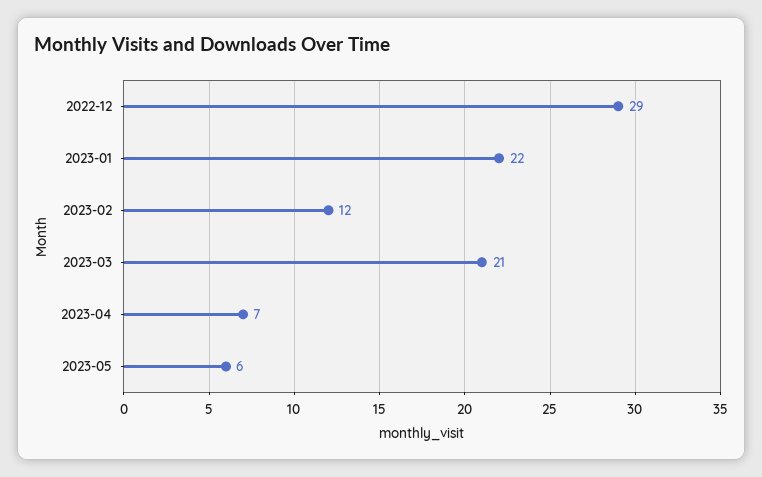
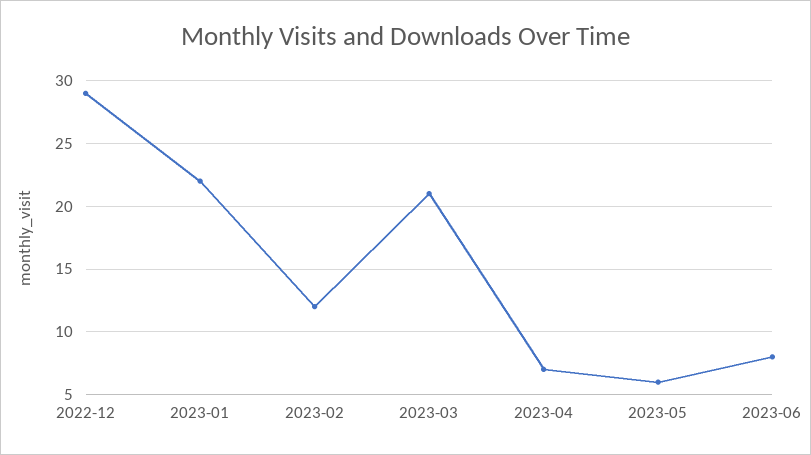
2023-06: none -> 8

